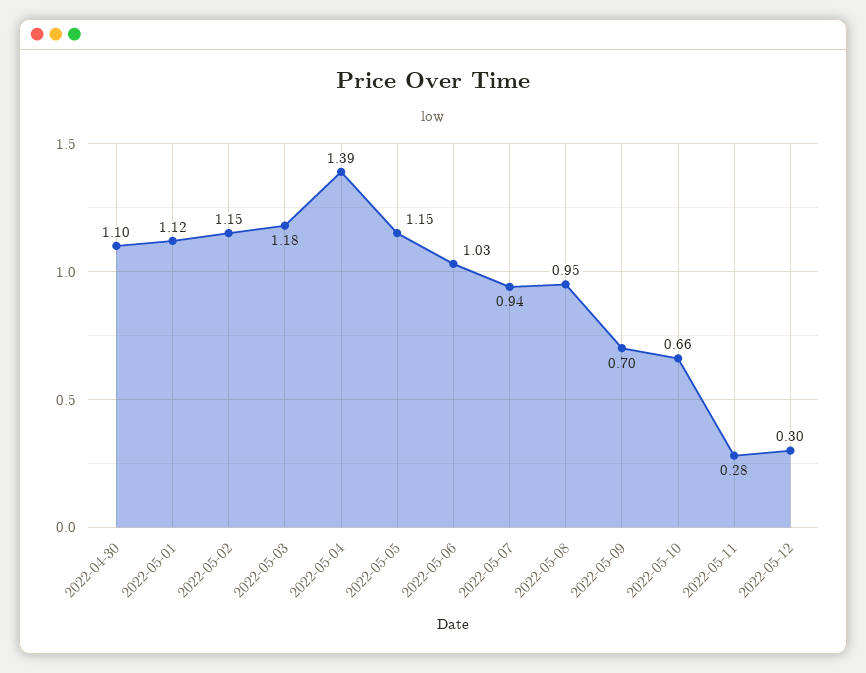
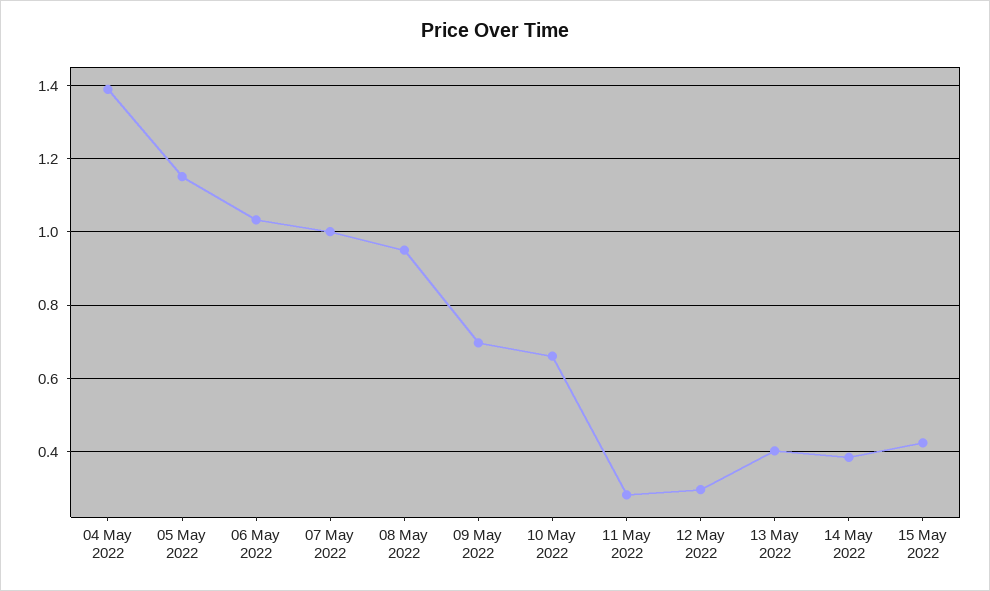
2022-04-30: 1.1 -> none
2022-05-01: 1.12 -> none
2022-05-02: 1.15 -> none
2022-05-03: 1.18 -> none
2022-05-07: 0.94 -> 1
13 May 2022: none -> 0.4
14 May 2022: none -> 0.38
15 May 2022: none -> 0.42

